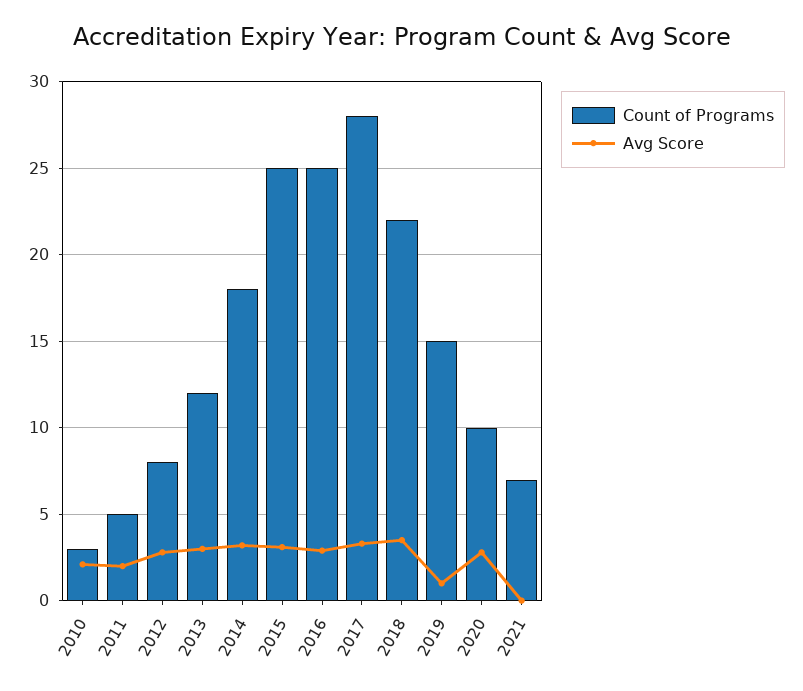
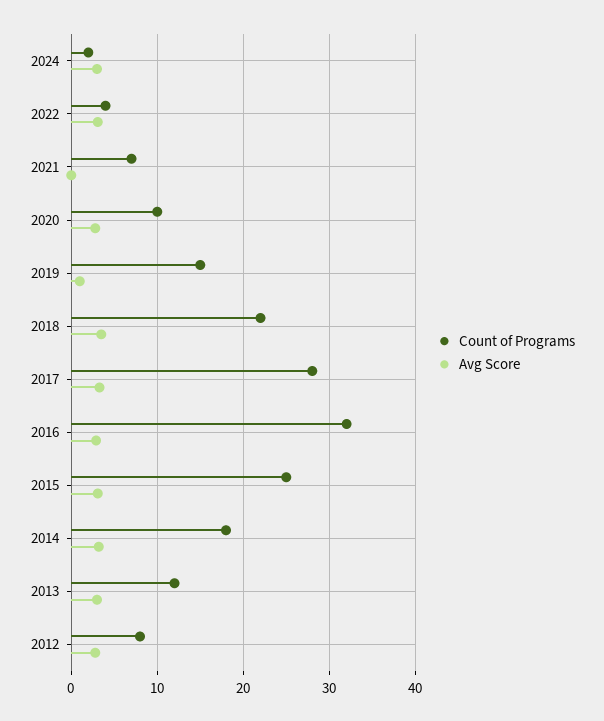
Count of Programs, 2010: 3 -> none
Avg Score, 2010: 2 -> none
Count of Programs, 2011: 5 -> none
Avg Score, 2011: 2 -> none
Count of Programs, 2016: 25 -> 32
Count of Programs, 2024: none -> 2
Avg Score, 2024: none -> 3
Count of Programs, 2022: none -> 4
Avg Score, 2022: none -> 3

